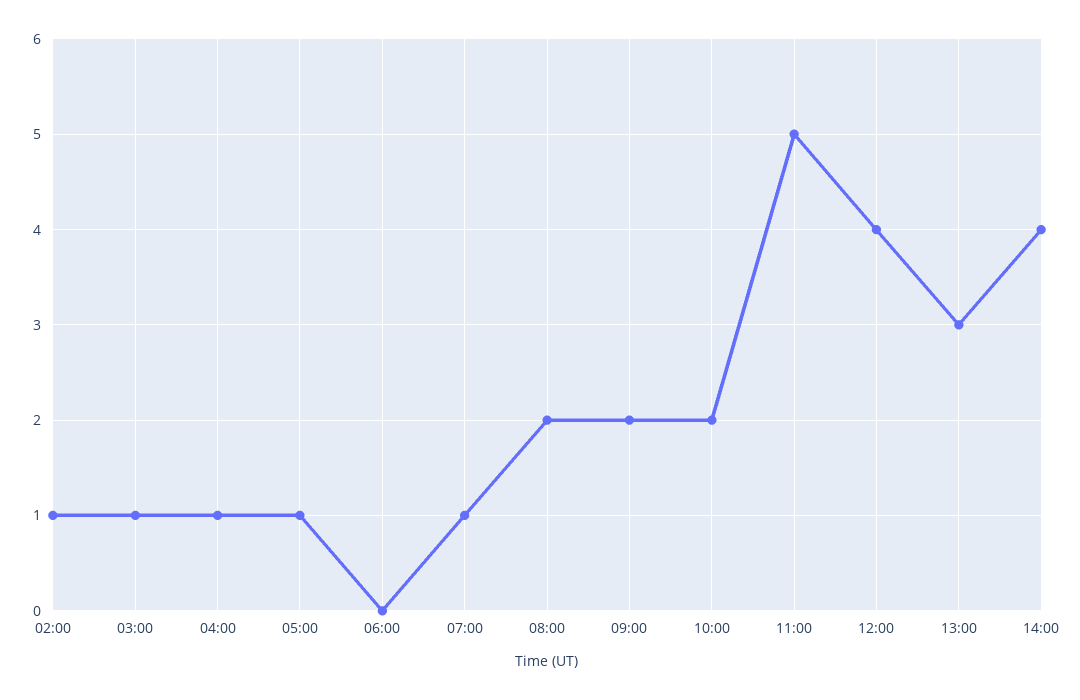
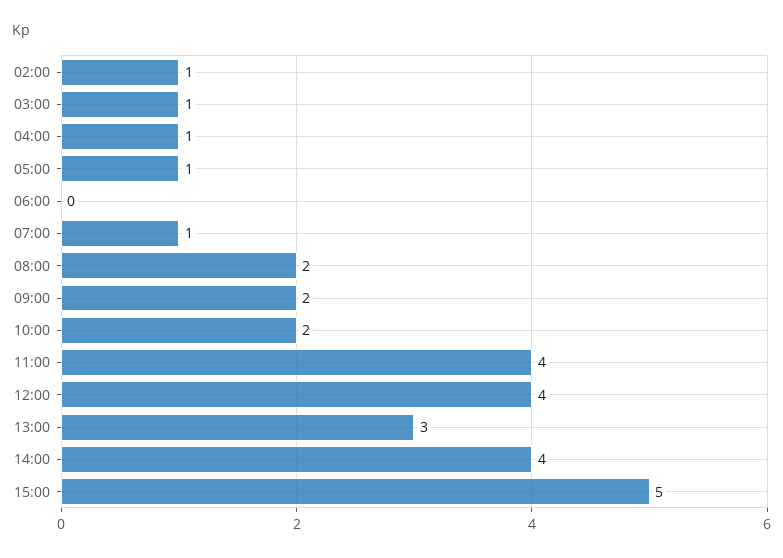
11:00: 5 -> 4
15:00: none -> 5

